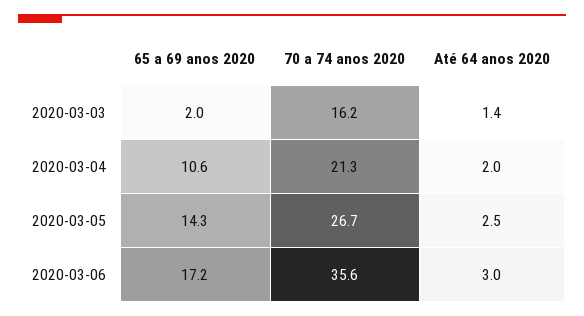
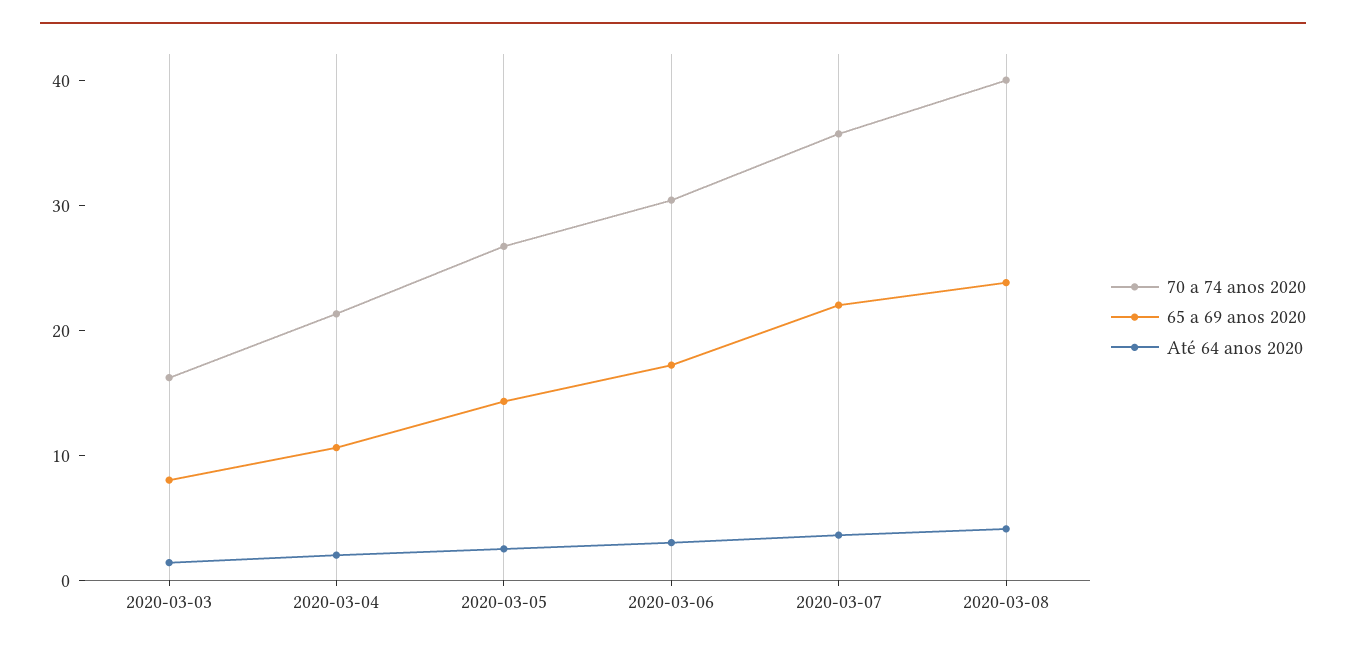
65 a 69 anos 2020, 2020-03-03: 2 -> 8
70 a 74 anos 2020, 2020-03-06: 35.6 -> 30
70 a 74 anos 2020, 2020-03-07: none -> 36
65 a 69 anos 2020, 2020-03-07: none -> 22
Até 64 anos 2020, 2020-03-07: none -> 4
70 a 74 anos 2020, 2020-03-08: none -> 40
65 a 69 anos 2020, 2020-03-08: none -> 24
Até 64 anos 2020, 2020-03-08: none -> 4

